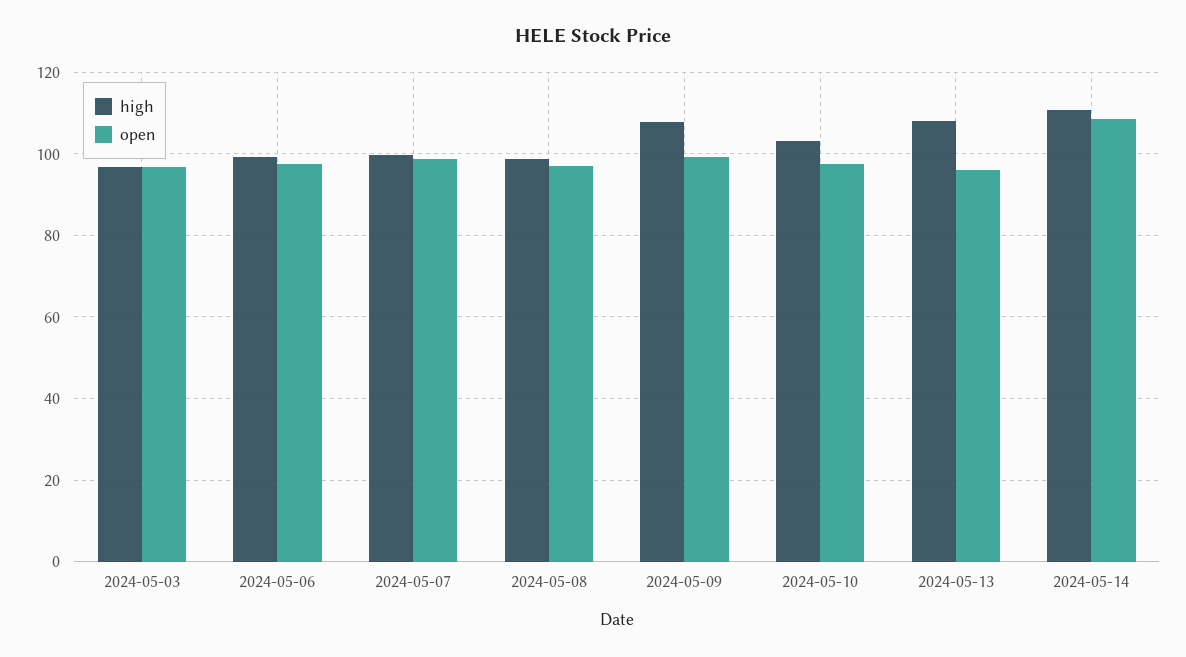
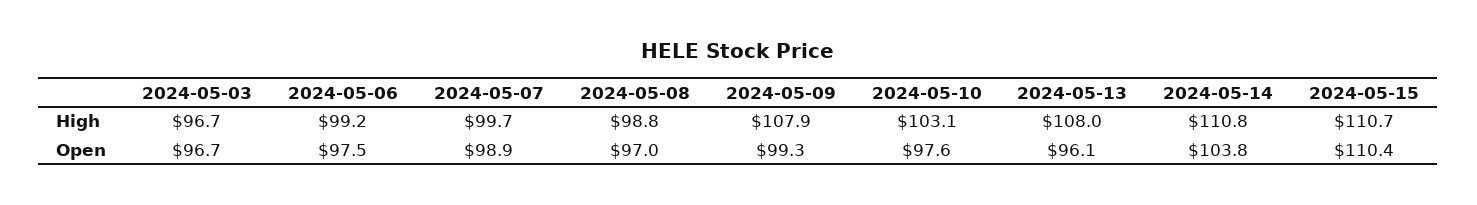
open, 2024-05-14: 108 -> 103.8
high, 2024-05-15: none -> 110.7
open, 2024-05-15: none -> 110.4

